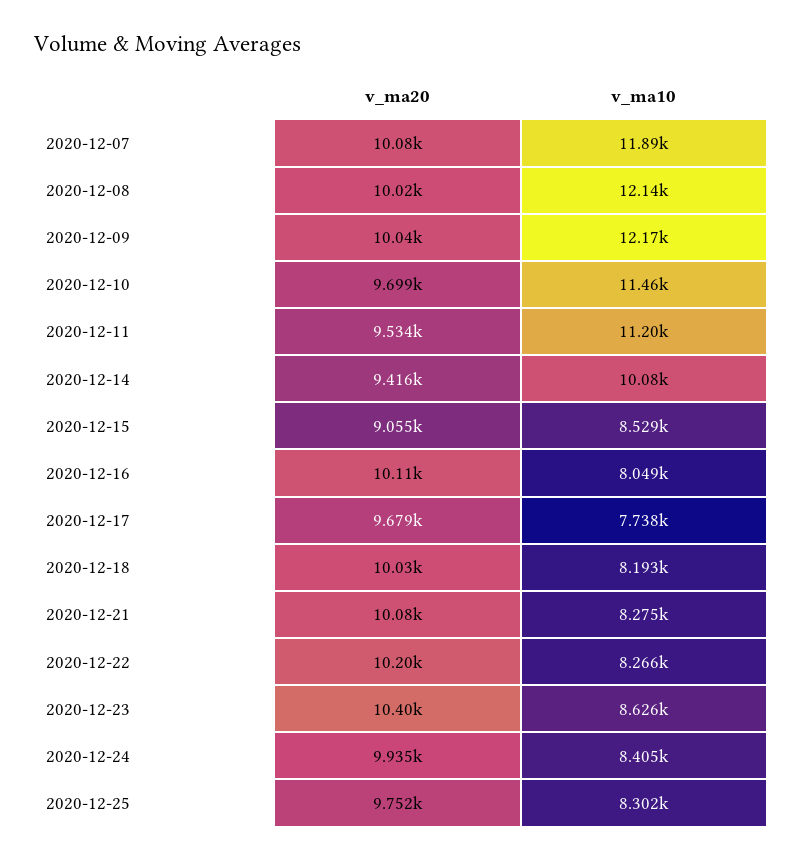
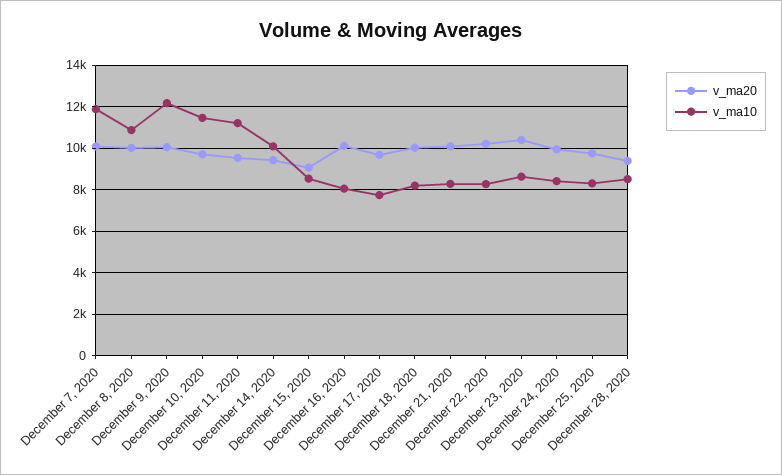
v_ma10, 2020-12-08: 12140 -> 11000
v_ma20, December 28, 2020: none -> 9500
v_ma10, December 28, 2020: none -> 8500

